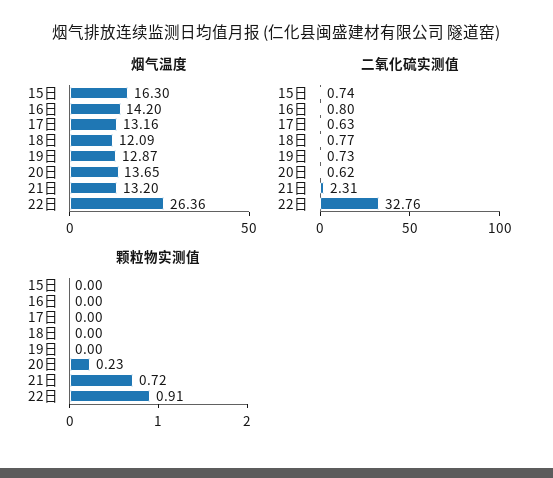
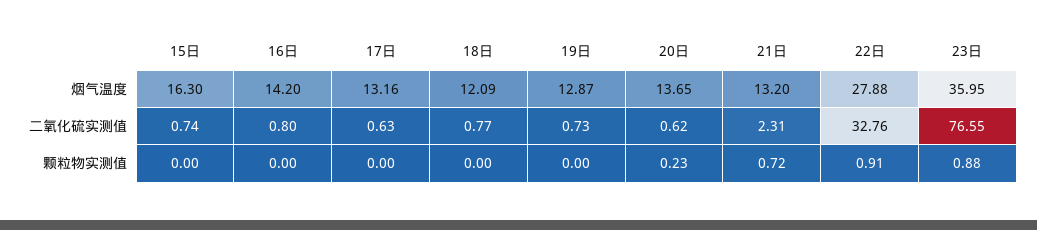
烟气温度, 22日: 26.36 -> 27.88
烟气温度, 23日: none -> 35.95
二氧化硫实测值, 23日: none -> 76.55
颗粒物实测值, 23日: none -> 0.88

